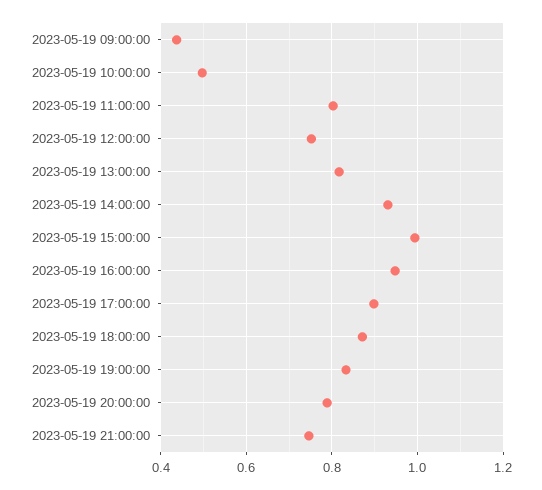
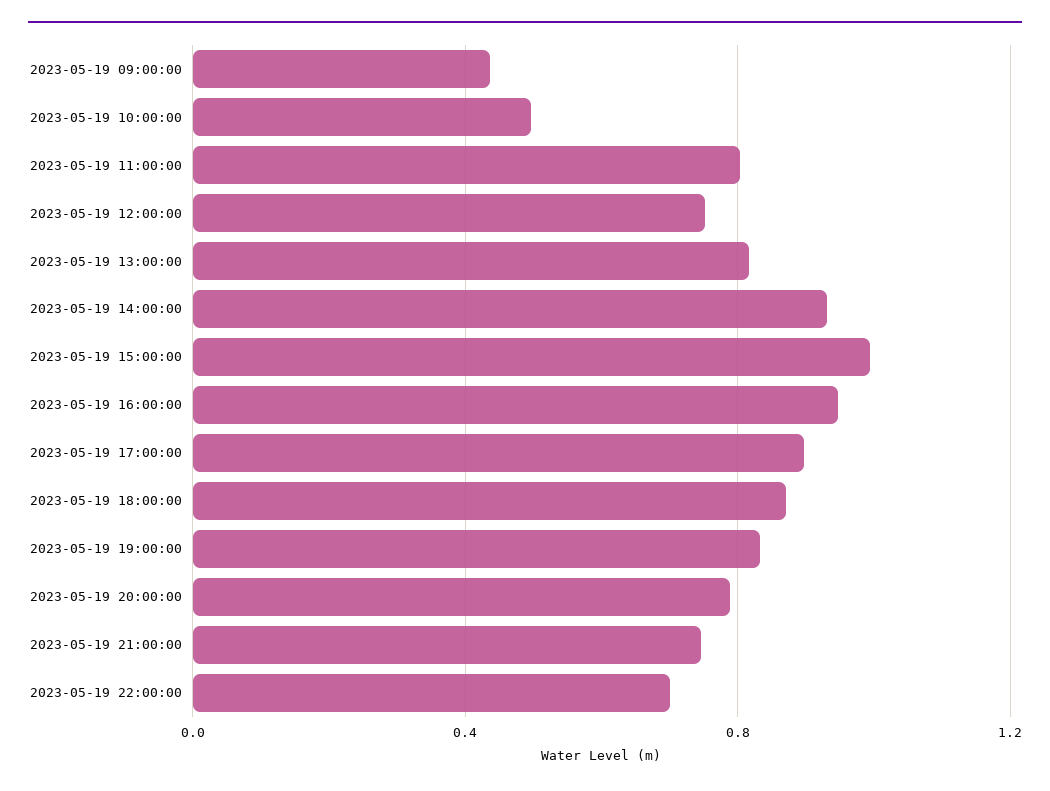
2023-05-19 22:00:00: none -> 0.7

